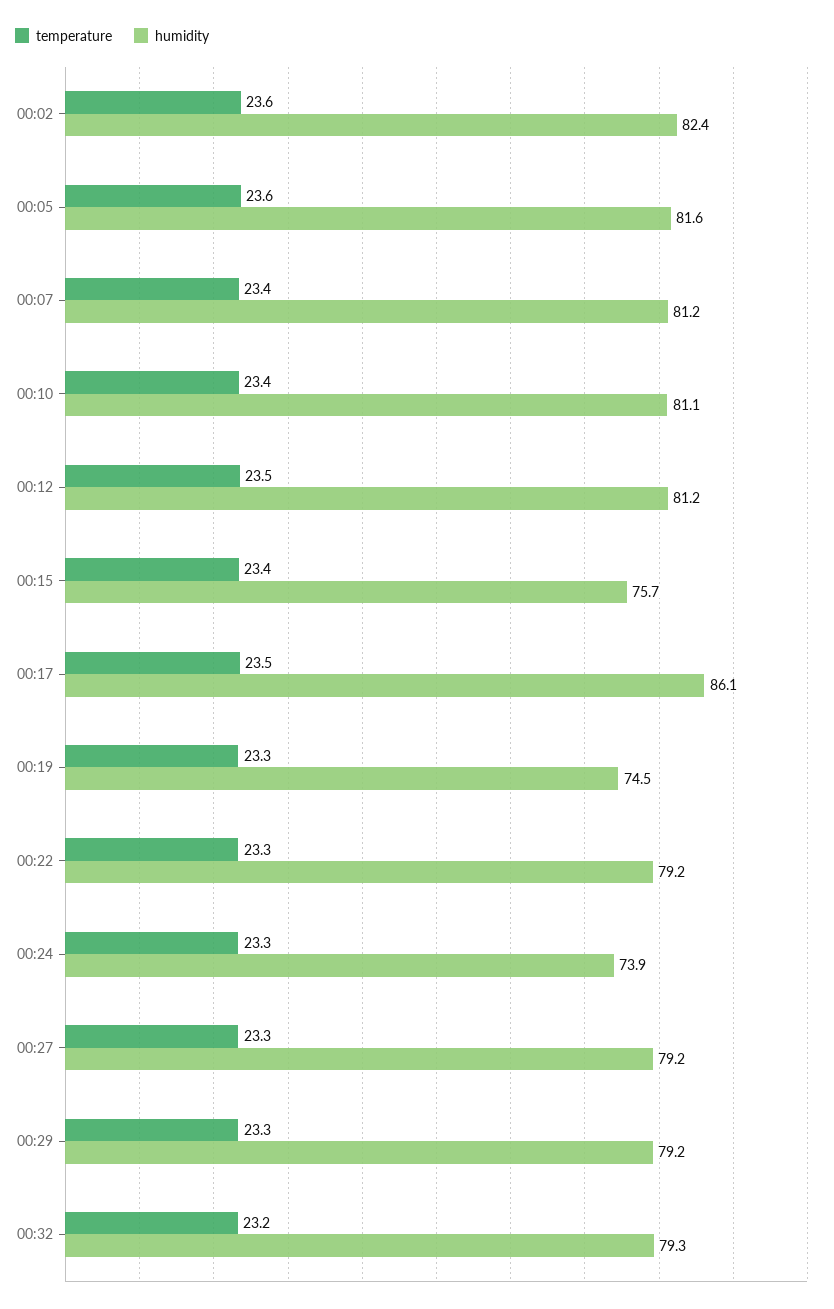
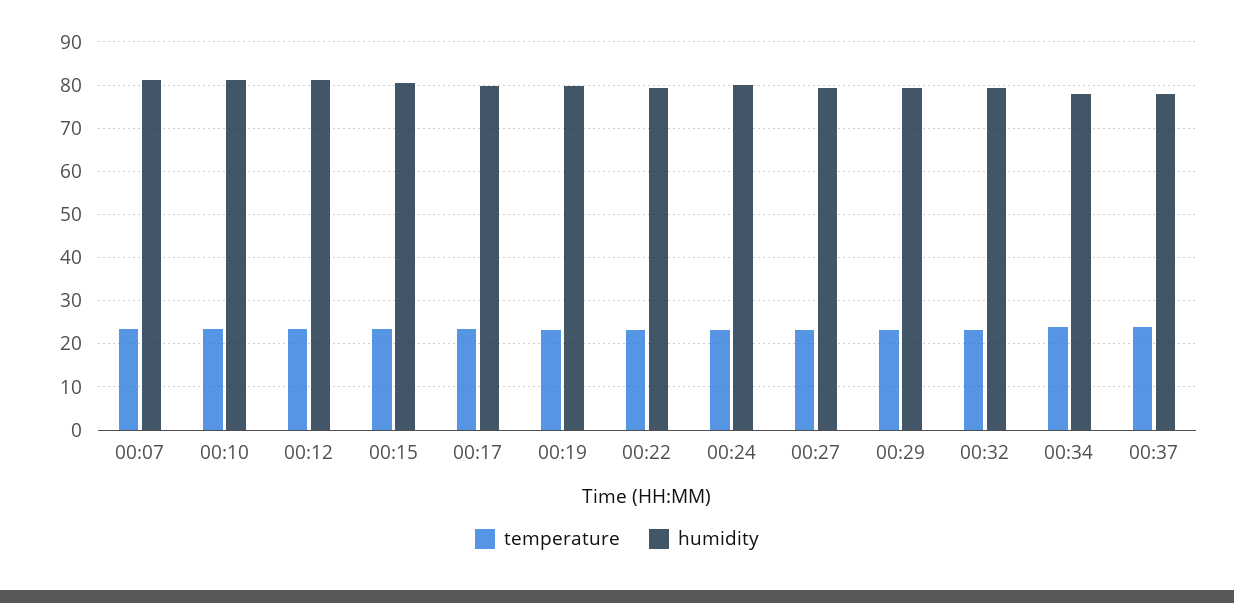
temperature, 00:02: 23.6 -> none
humidity, 00:02: 82.4 -> none
temperature, 00:05: 23.6 -> none
humidity, 00:05: 81.6 -> none
humidity, 00:15: 75.7 -> 80
humidity, 00:17: 86.1 -> 80
humidity, 00:19: 74.5 -> 80
humidity, 00:24: 73.9 -> 80
temperature, 00:34: none -> 24
humidity, 00:34: none -> 78
temperature, 00:37: none -> 24
humidity, 00:37: none -> 78

